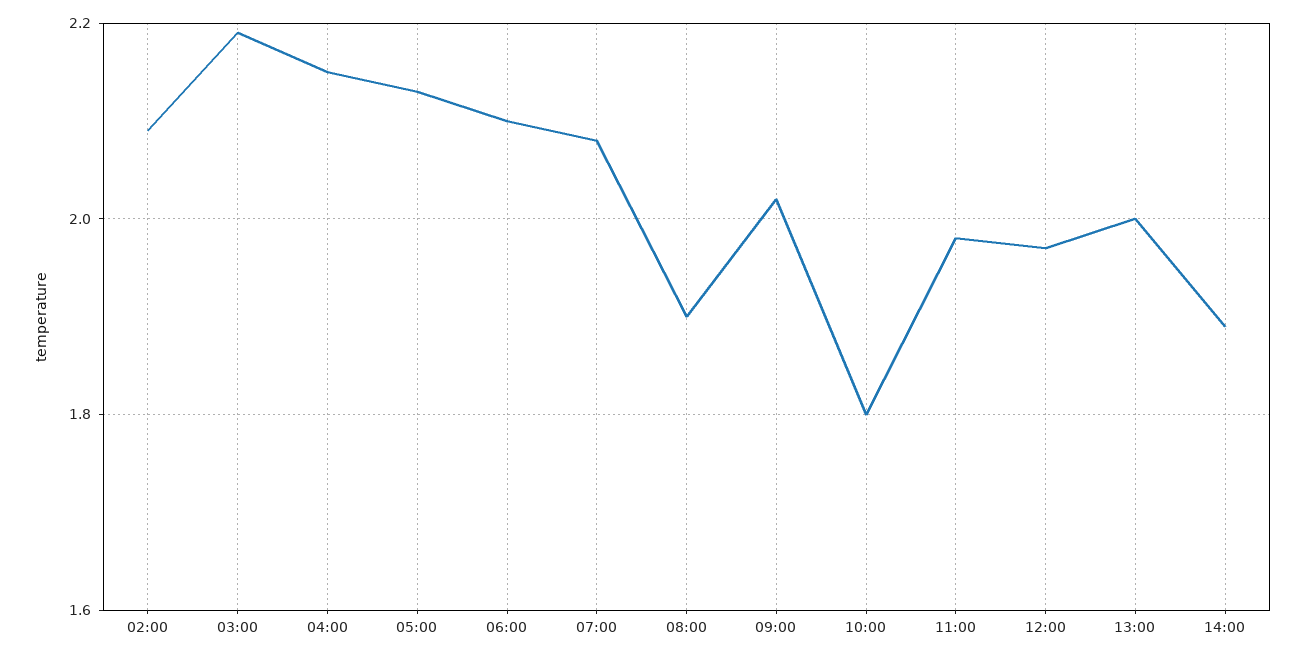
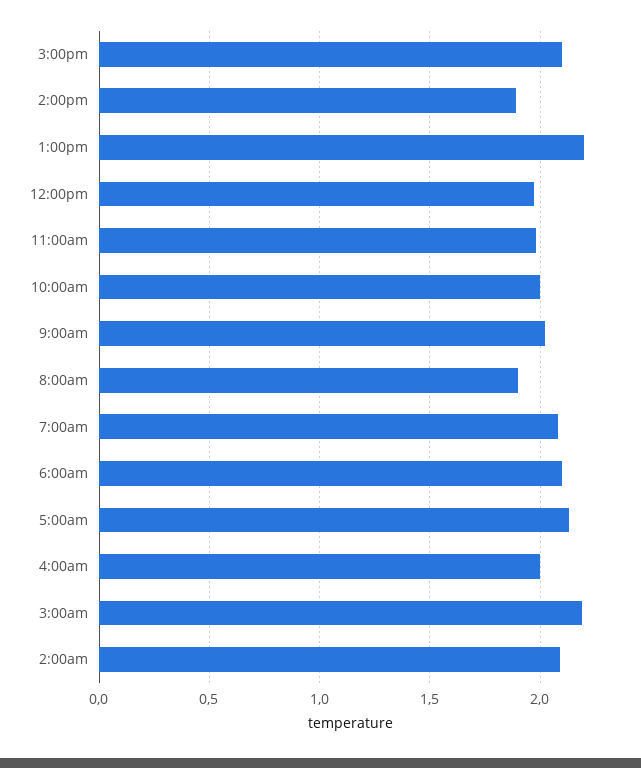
04:00: 2.15 -> 2
10:00: 1.8 -> 2
13:00: 2 -> 2.2
3:00pm: none -> 2.1

